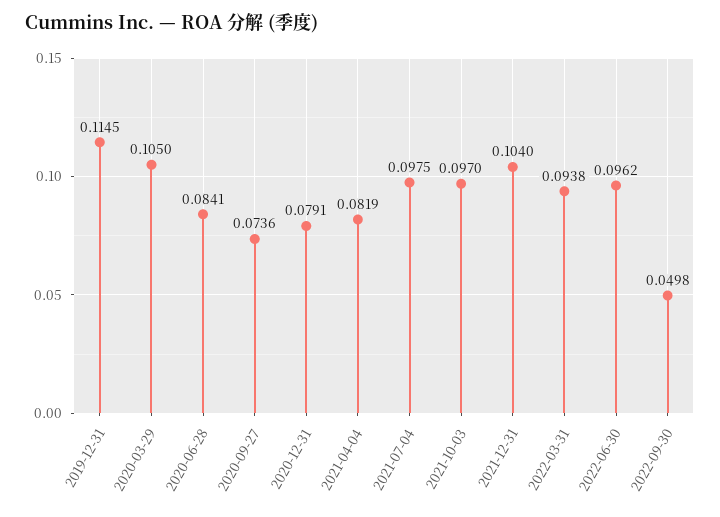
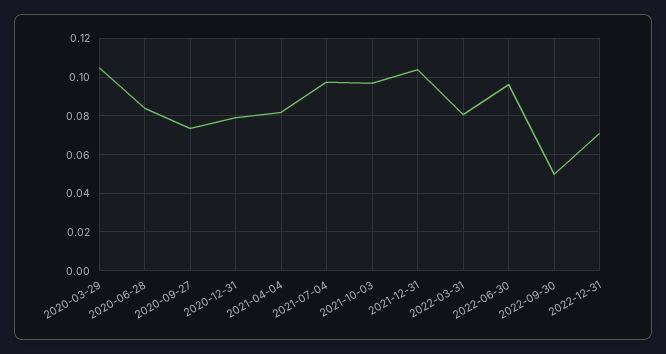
2019-12-31: 0.1145 -> none
2022-03-31: 0.0938 -> 0.08
2022-12-31: none -> 0.07

